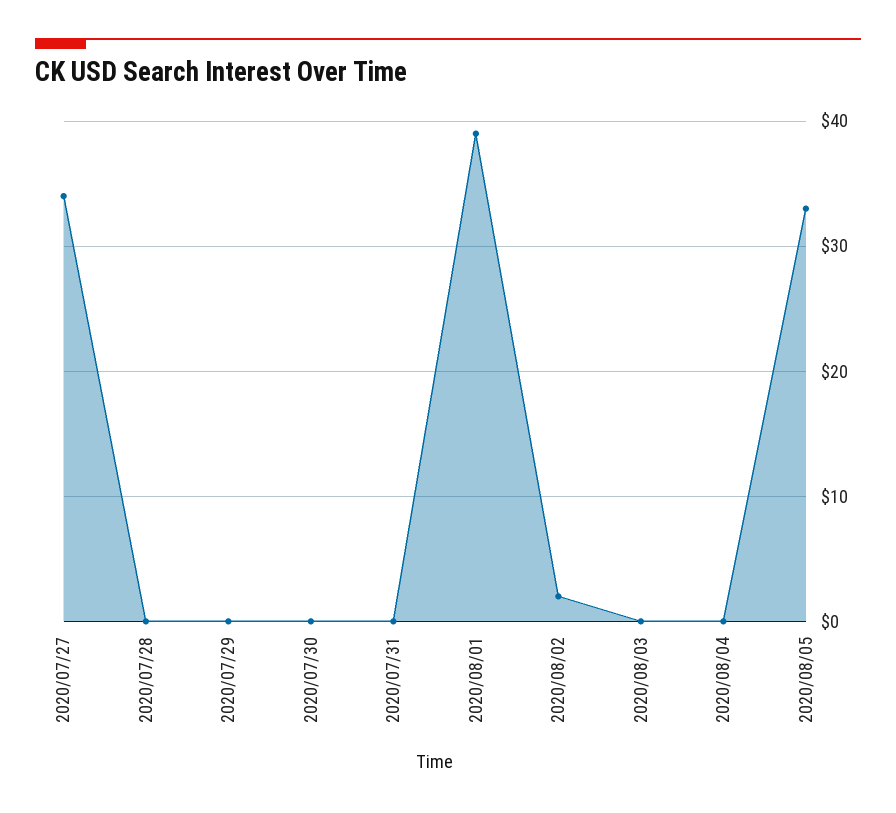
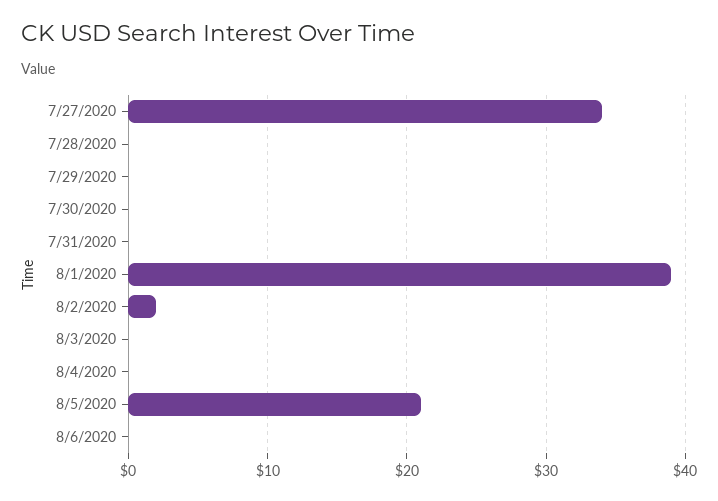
2020/08/05: 33 -> 21
8/6/2020: none -> 0

